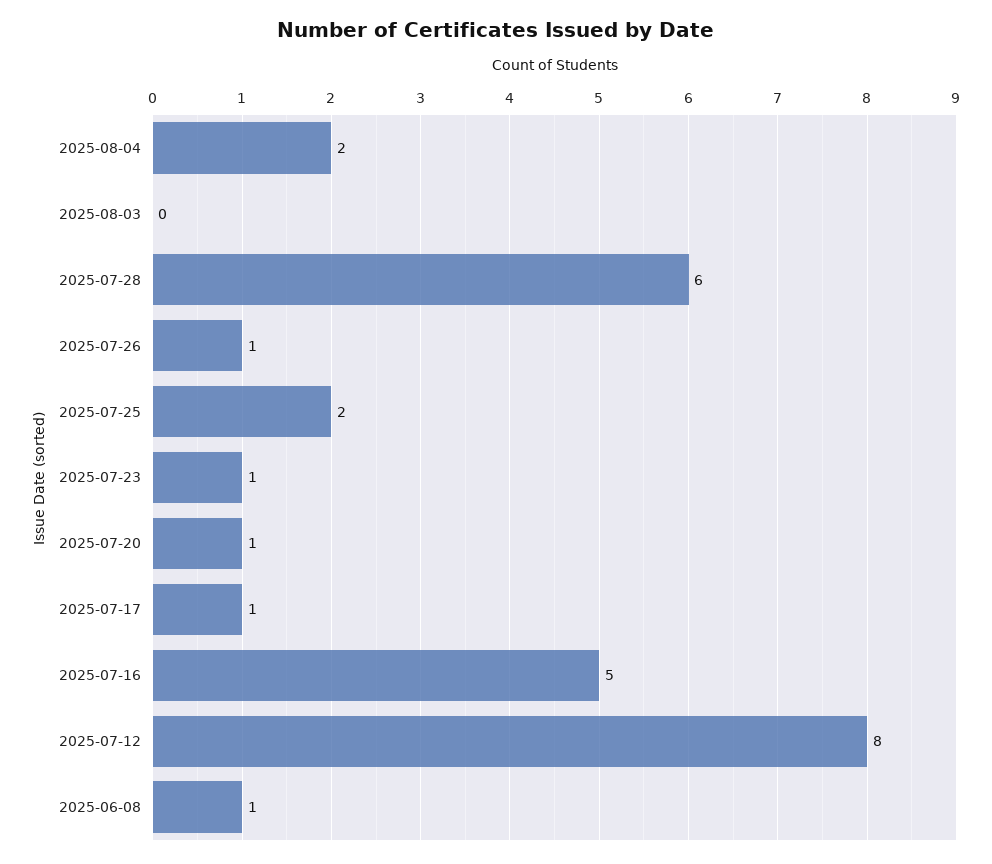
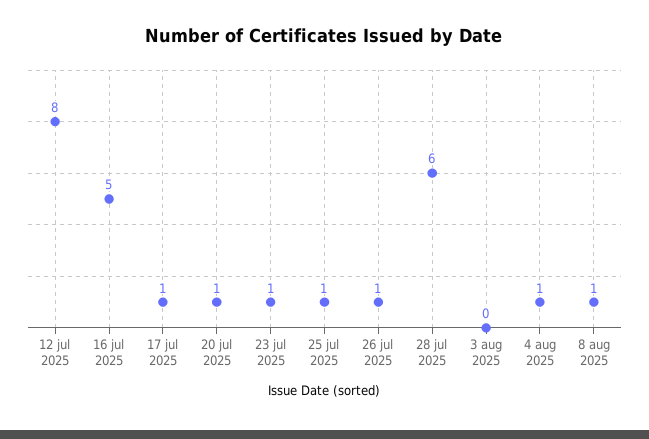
2025-08-04: 2 -> 1
2025-07-25: 2 -> 1
2025-06-08: 1 -> none
8 aug 2025: none -> 1

